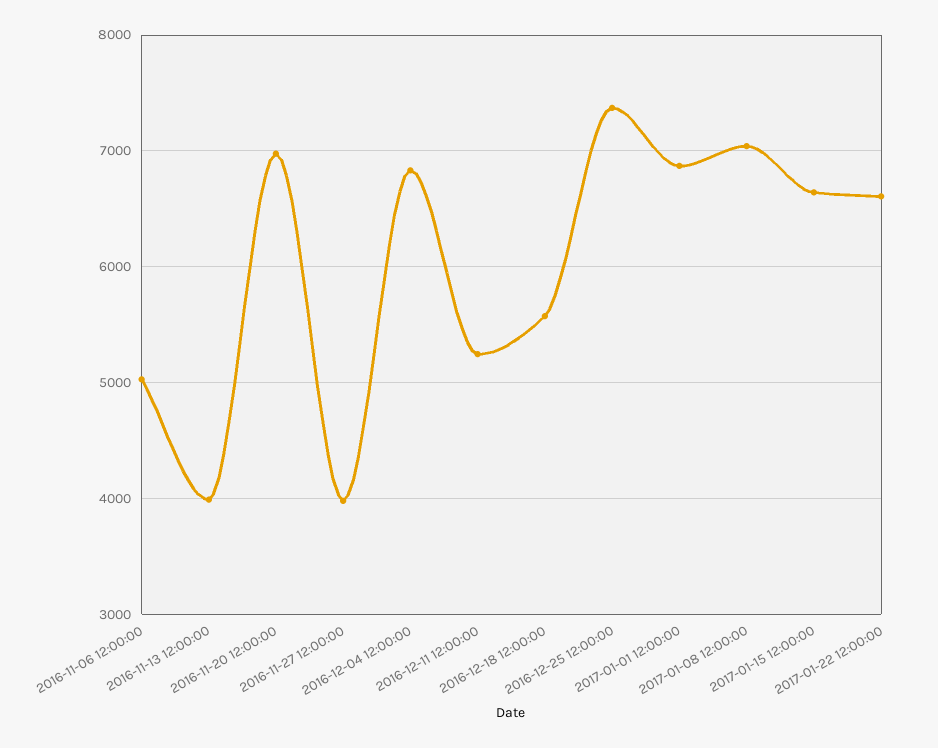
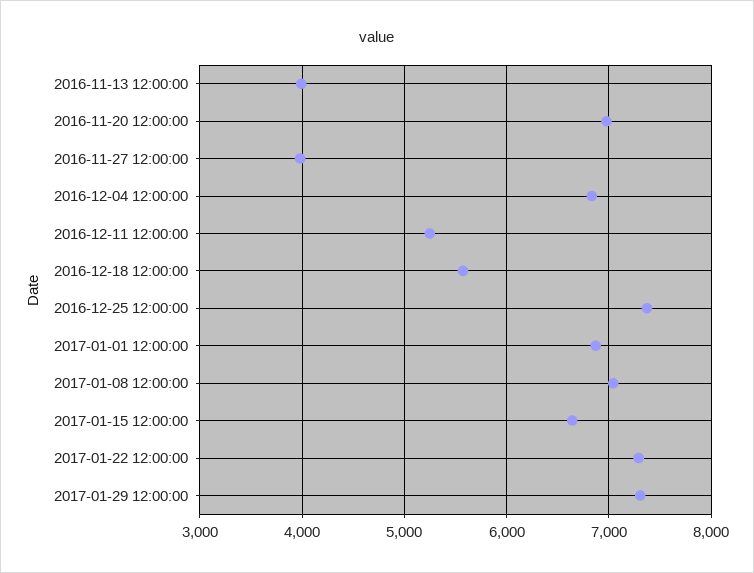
2016-11-06 12:00:00: 5000 -> none
2017-01-22 12:00:00: 6600 -> 7300
2017-01-29 12:00:00: none -> 7300

